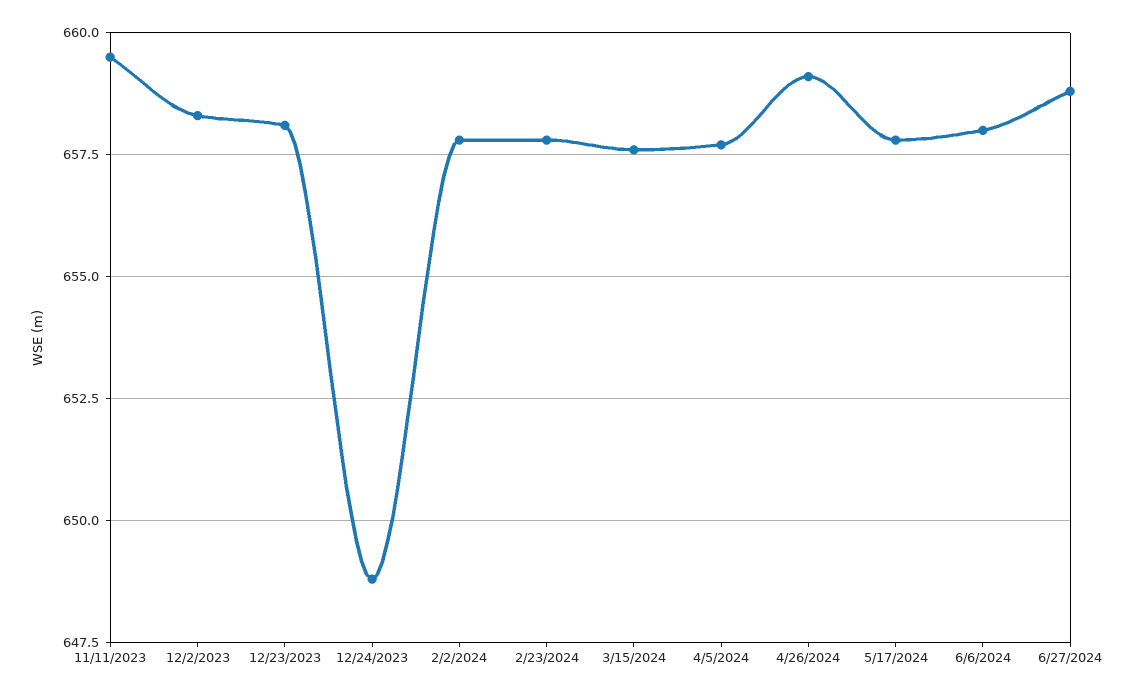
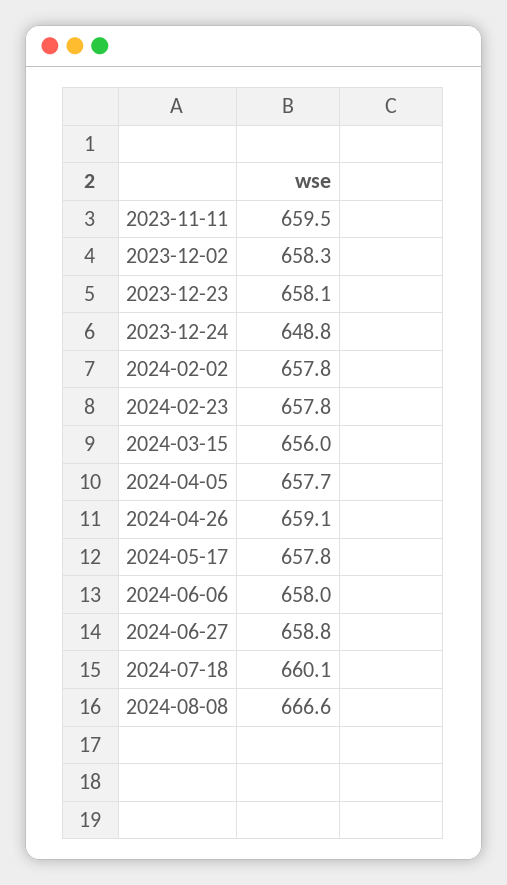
3/15/2024: 657.5 -> 656
2024-07-18: none -> 660.1
2024-08-08: none -> 666.6

